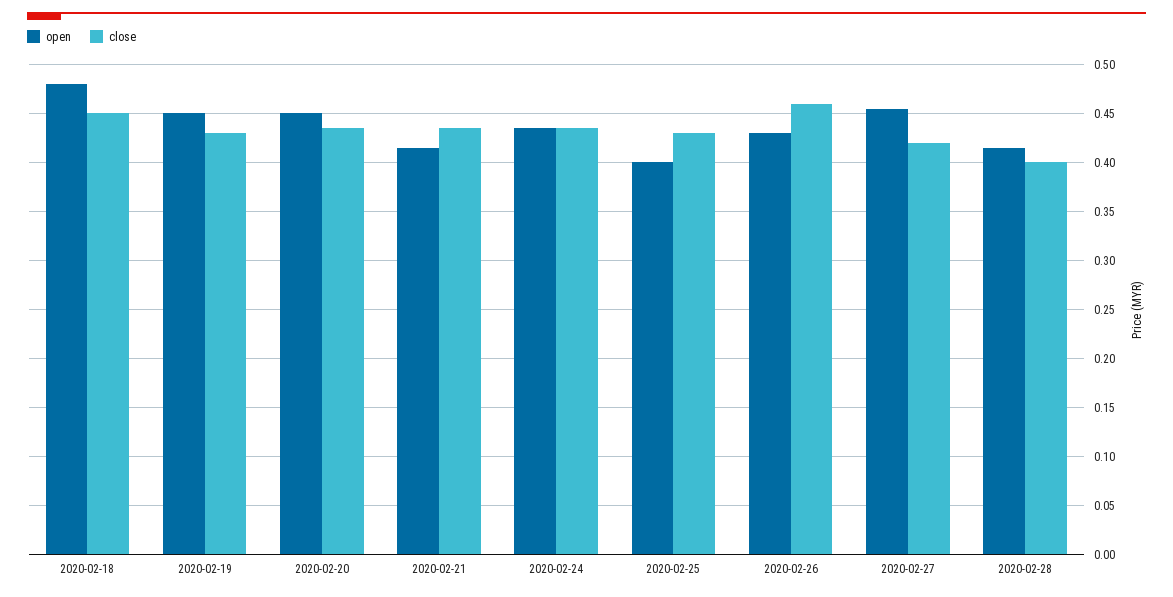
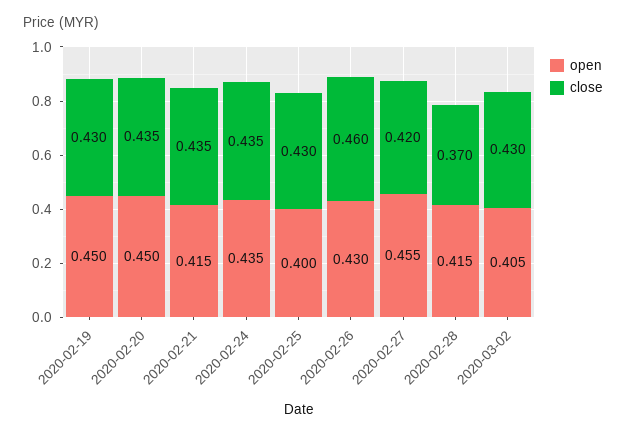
open, 2020-02-18: 0.48 -> none
close, 2020-02-18: 0.45 -> none
close, 2020-02-28: 0.4 -> 0.37
open, 2020-03-02: none -> 0.405
close, 2020-03-02: none -> 0.43

